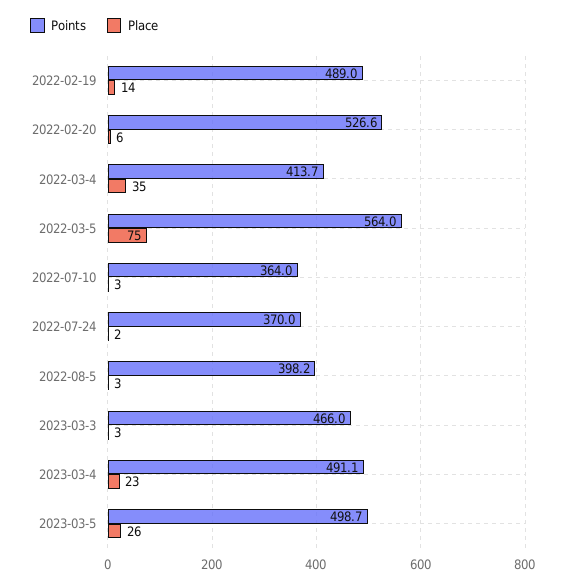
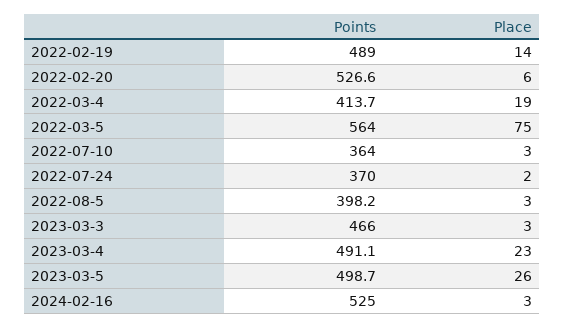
Place, 2022-03-4: 35 -> 19
Points, 2024-02-16: none -> 525
Place, 2024-02-16: none -> 3

